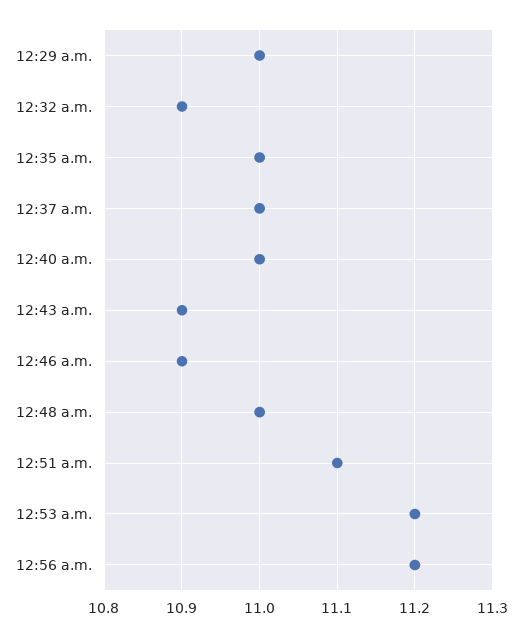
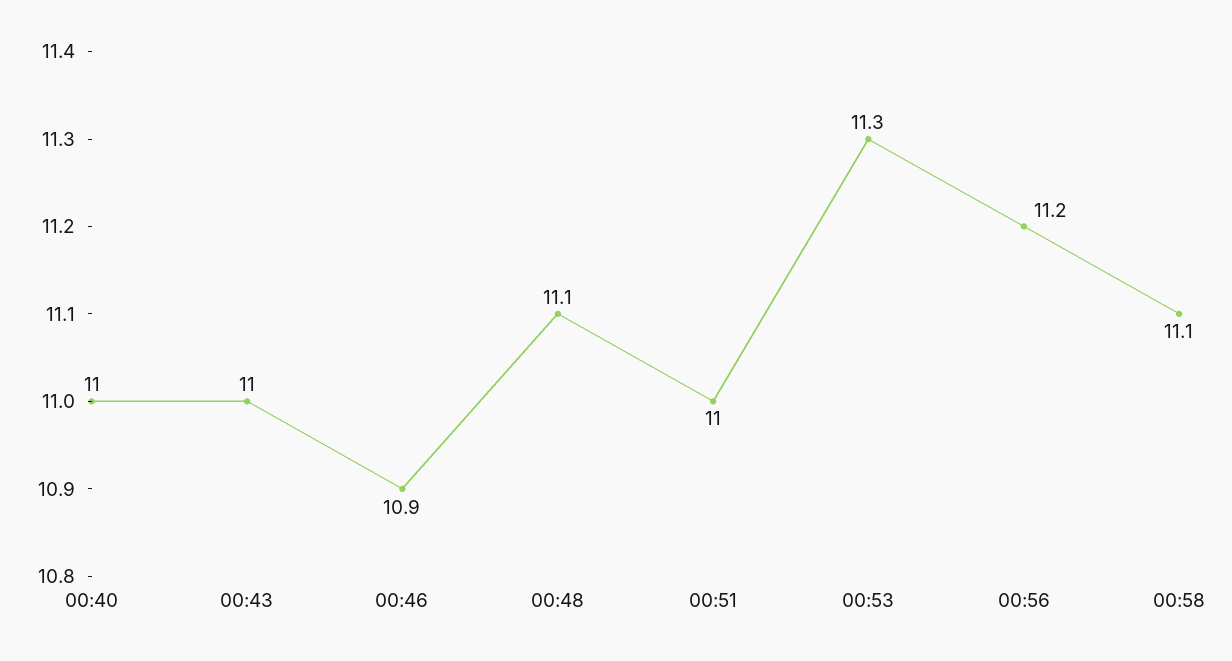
12:29 a.m.: 11 -> none
12:32 a.m.: 10.9 -> none
12:35 a.m.: 11 -> none
12:37 a.m.: 11 -> none
12:43 a.m.: 10.9 -> 11
12:48 a.m.: 11 -> 11.1
12:51 a.m.: 11.1 -> 11
12:53 a.m.: 11.2 -> 11.3
00:58: none -> 11.1

